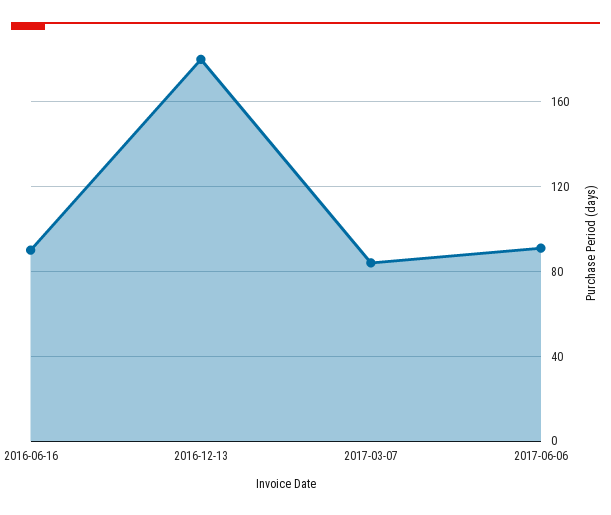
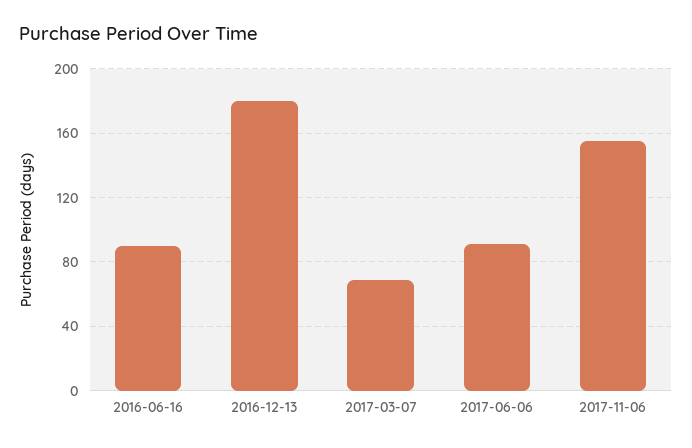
2017-03-07: 85 -> 70
2017-11-06: none -> 155

